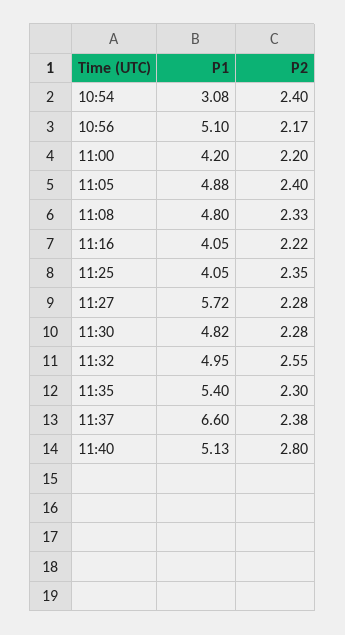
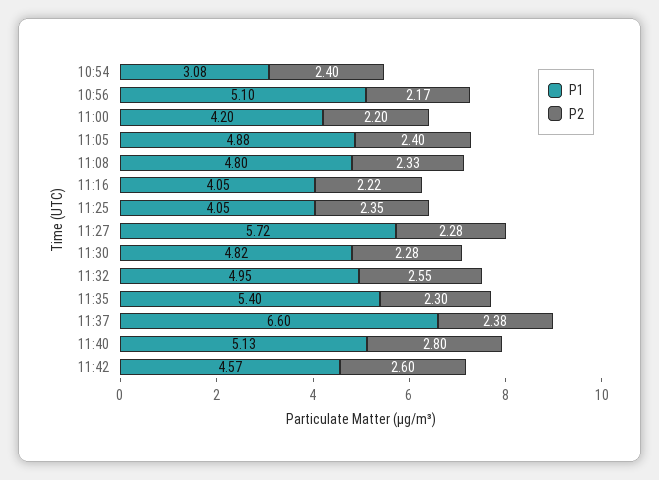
P1, 11:42: none -> 4.57
P2, 11:42: none -> 2.6

